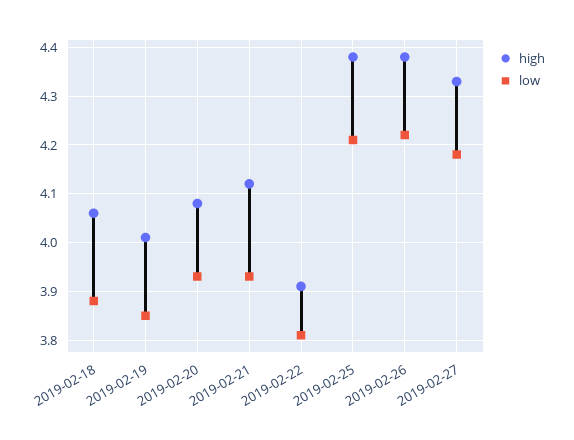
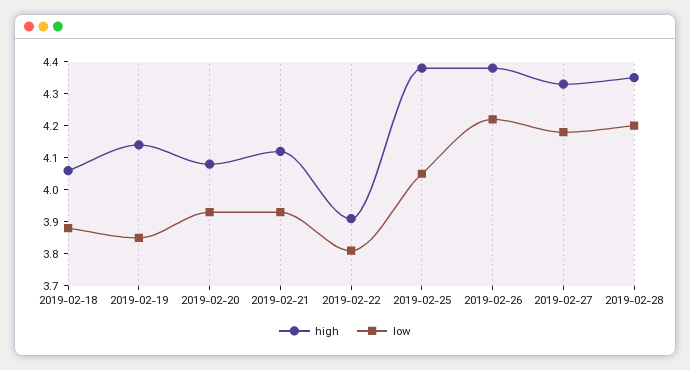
high, 2019-02-19: 4 -> 4.15
low, 2019-02-25: 4.2 -> 4.05
high, 2019-02-28: none -> 4.35
low, 2019-02-28: none -> 4.2

